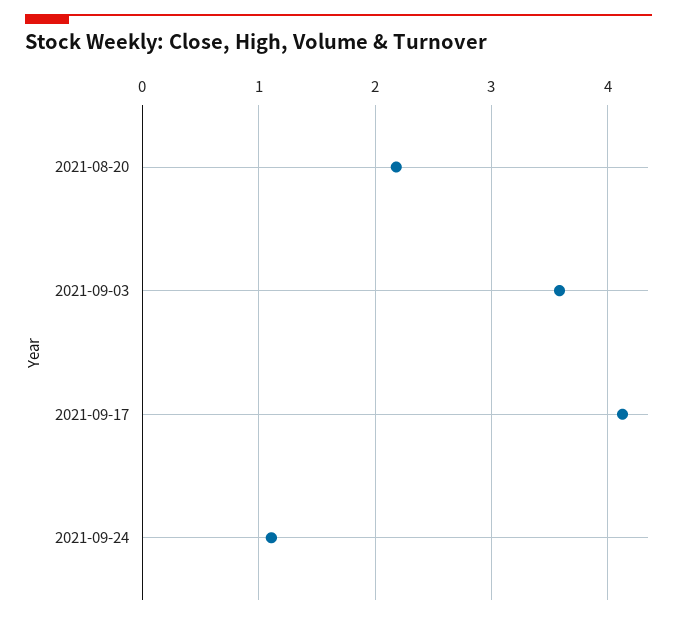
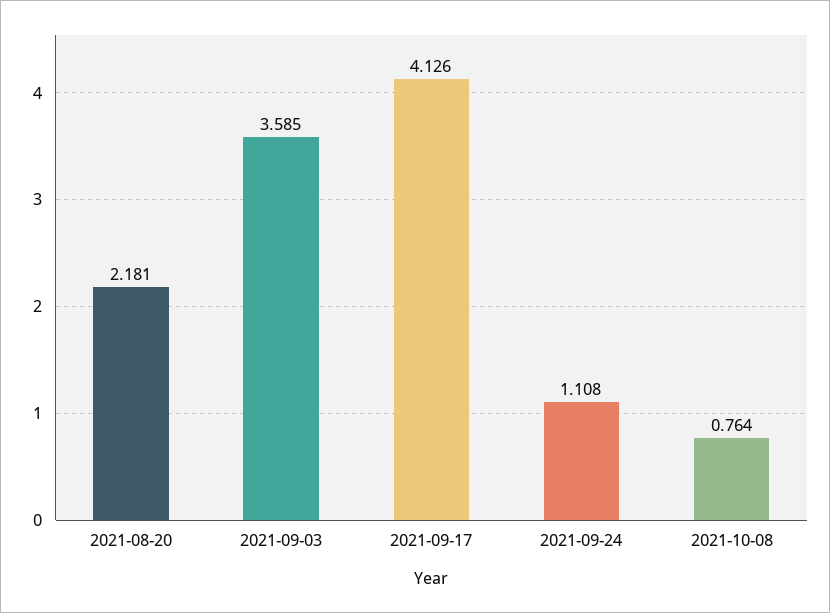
2021-10-08: none -> 0.764

